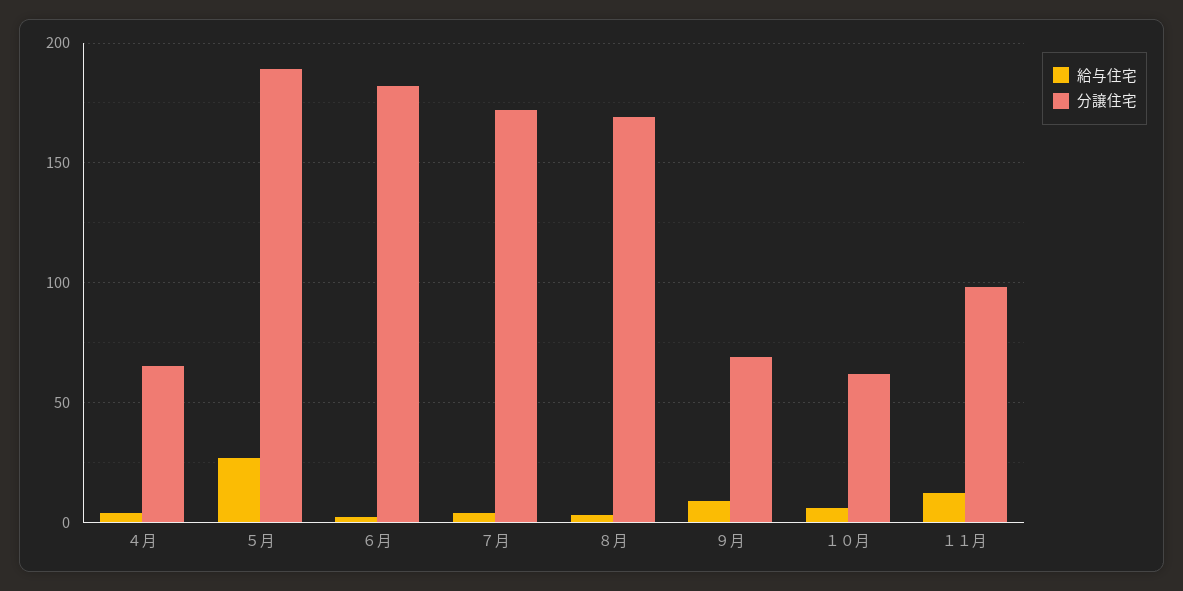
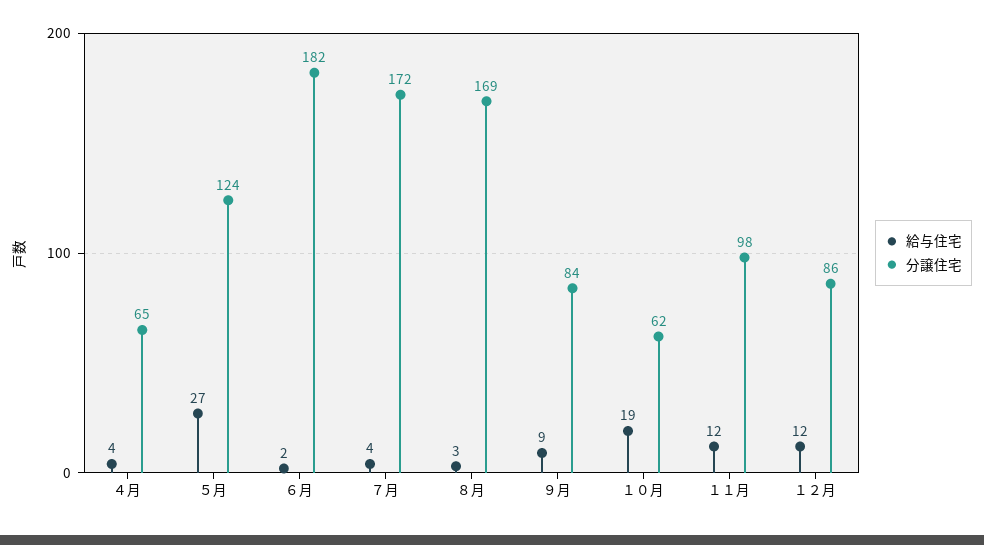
分譲住宅, ５月: 190 -> 124
分譲住宅, ９月: 70 -> 84
給与住宅, １０月: 5 -> 19
給与住宅, １２月: none -> 12
分譲住宅, １２月: none -> 86

